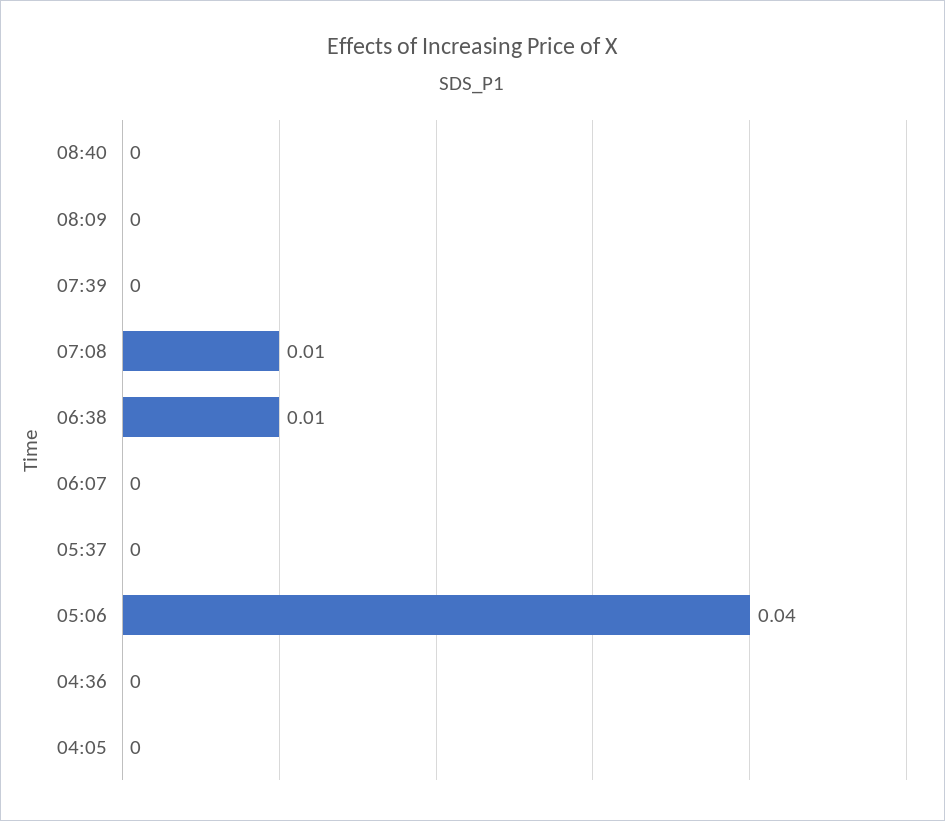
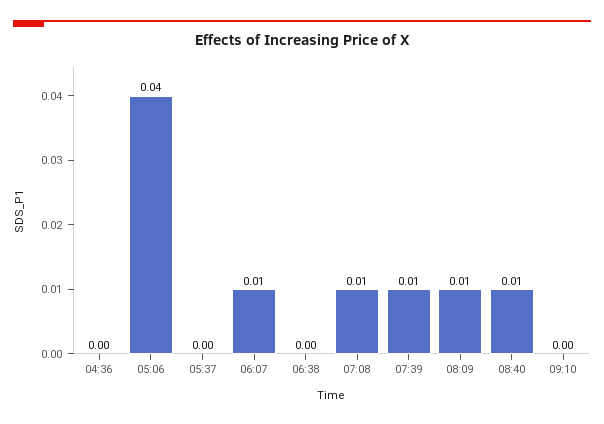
08:40: 0 -> 0.01
08:09: 0 -> 0.01
07:39: 0 -> 0.01
06:38: 0.01 -> 0
06:07: 0 -> 0.01
04:05: 0 -> none
09:10: none -> 0

